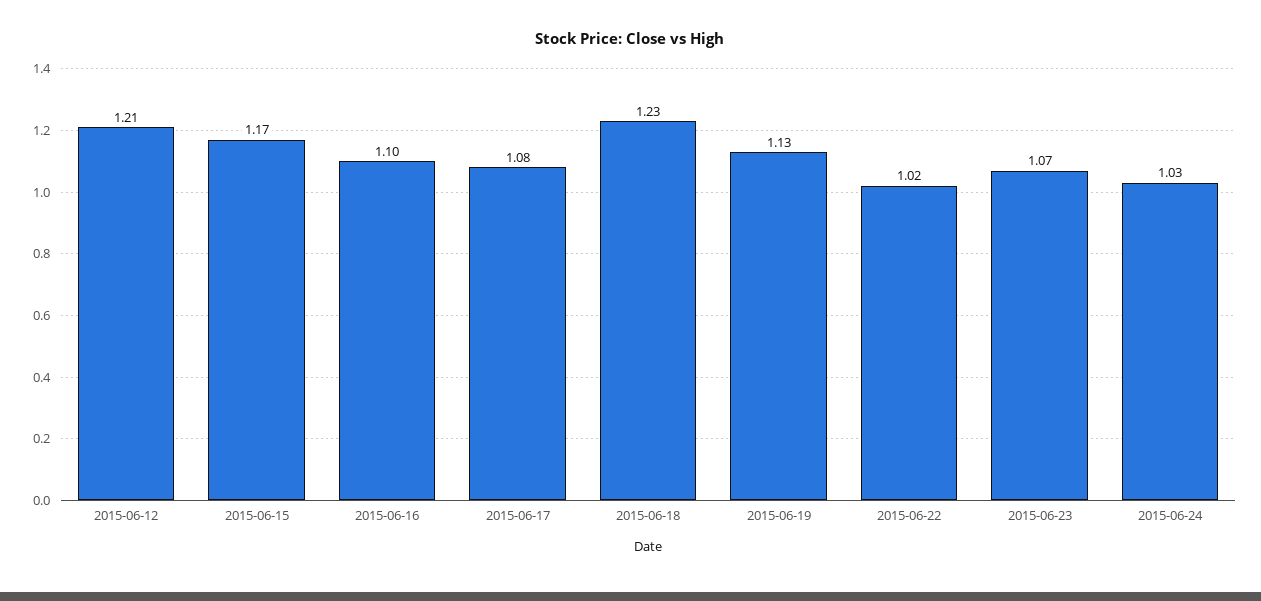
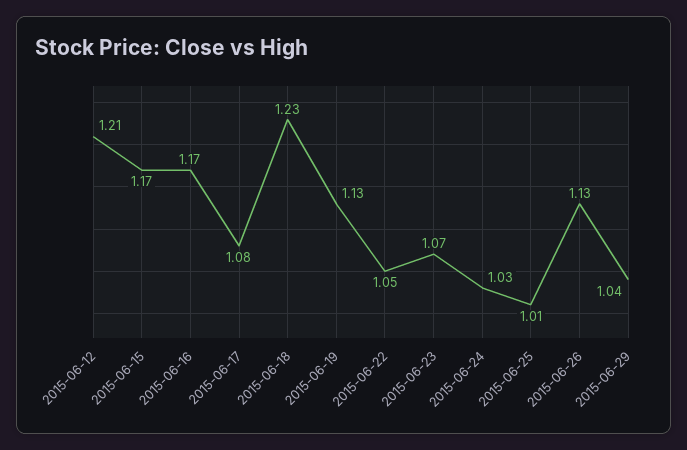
2015-06-16: 1.1 -> 1.17
2015-06-22: 1.02 -> 1.05
2015-06-25: none -> 1.01
2015-06-26: none -> 1.13
2015-06-29: none -> 1.04

